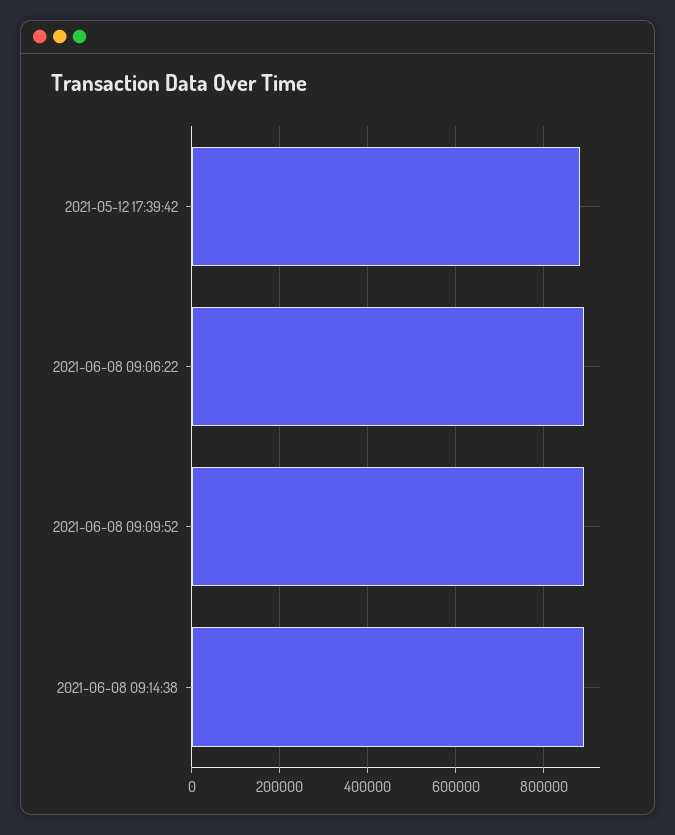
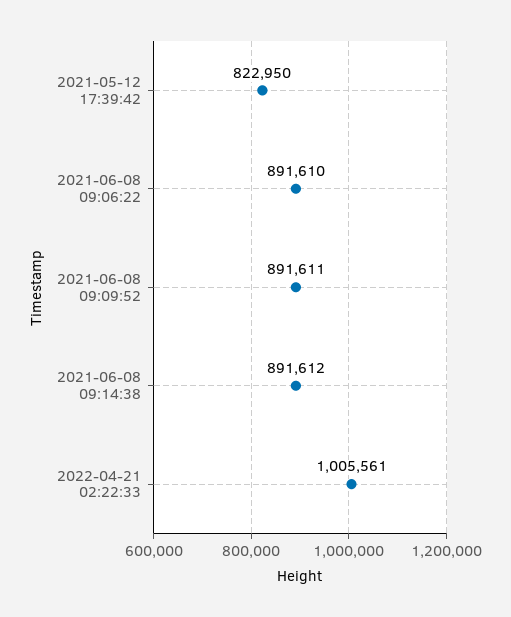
2021-05-12 17:39:42: 880000 -> 822950
2022-04-21 02:22:33: none -> 1005561

